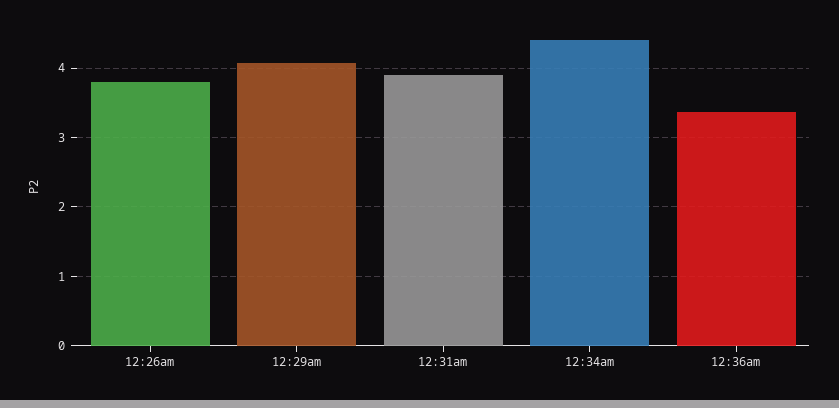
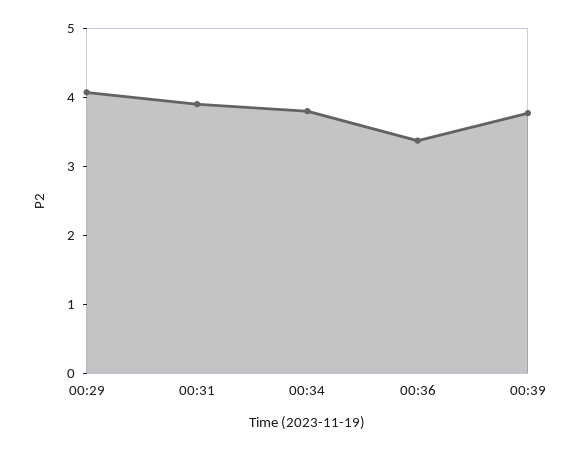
12:26am: 3.8 -> none
12:34am: 4.4 -> 3.8
00:39: none -> 3.8

